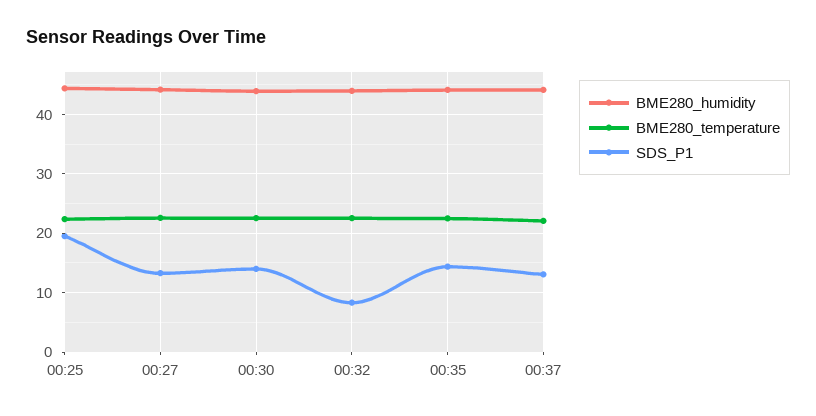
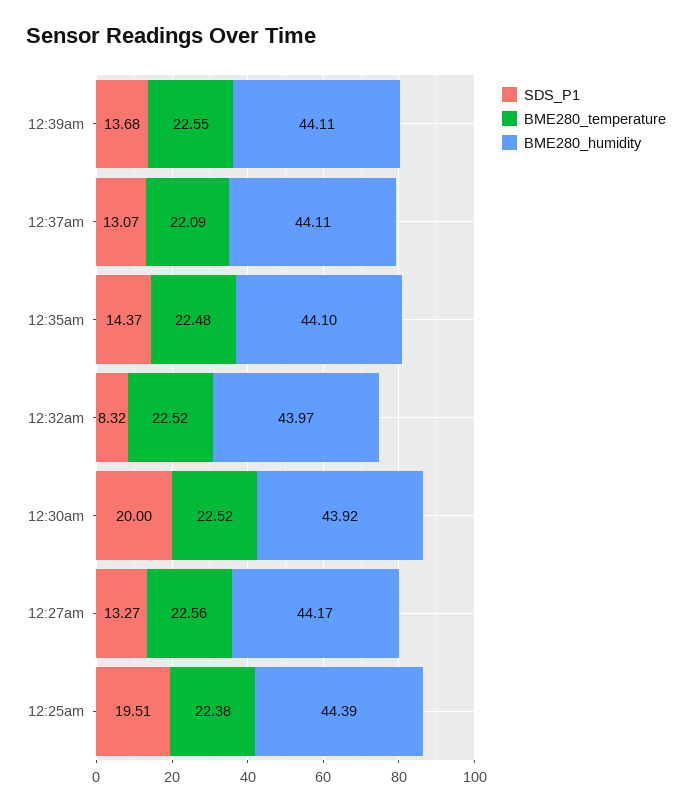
SDS_P1, 00:30: 14 -> 20
SDS_P1, 12:39am: none -> 13.68
BME280_temperature, 12:39am: none -> 22.55
BME280_humidity, 12:39am: none -> 44.11

